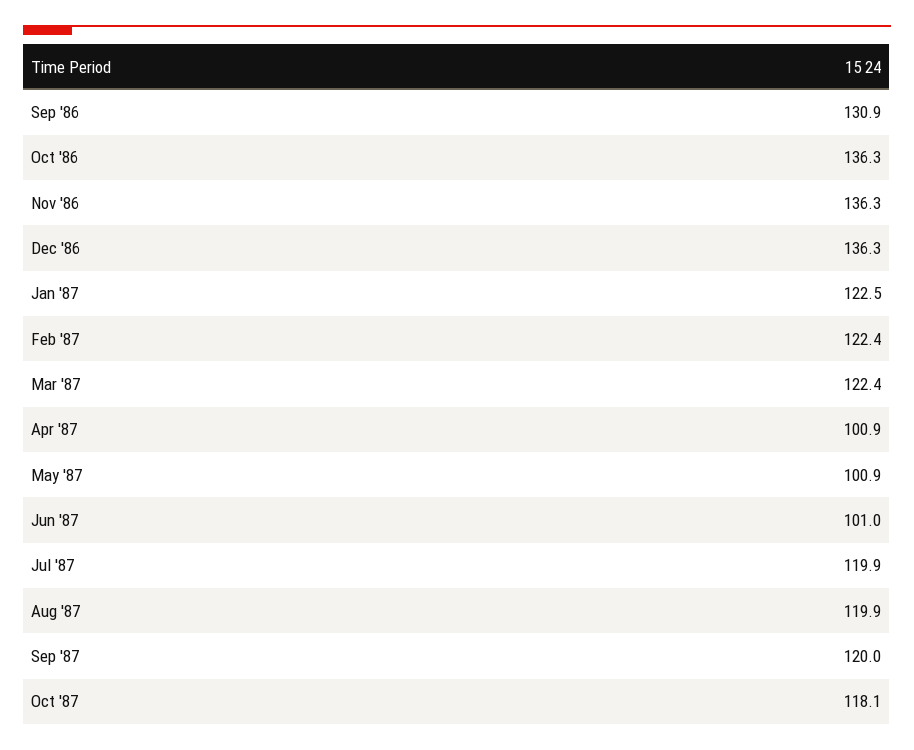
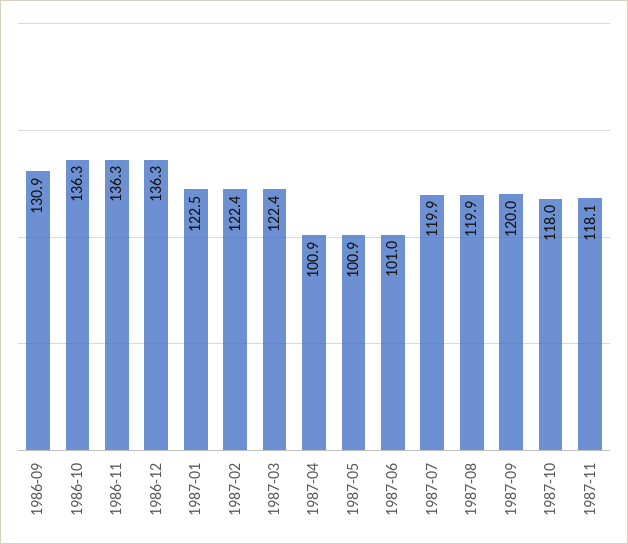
Oct '87: 118.1 -> 118
1987-11: none -> 118.1

